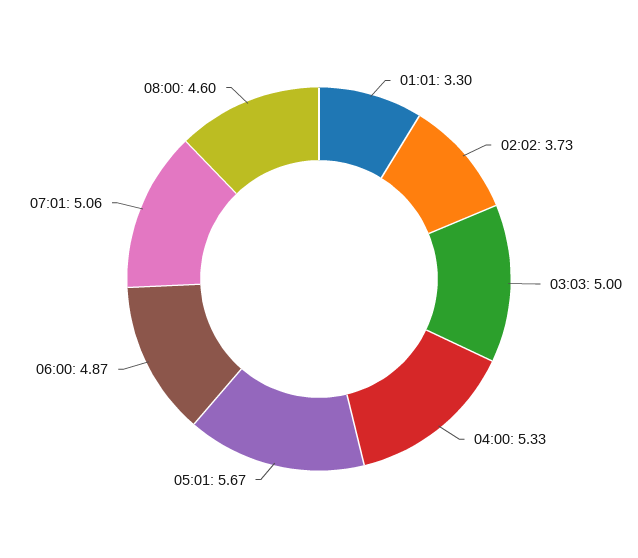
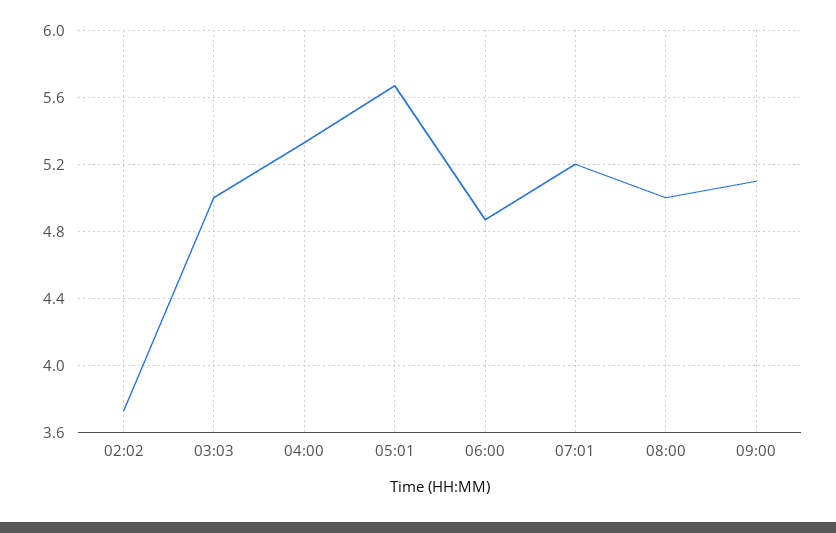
01:01: 3.3 -> none
07:01: 5.06 -> 5.2
08:00: 4.6 -> 5
09:00: none -> 5.1

